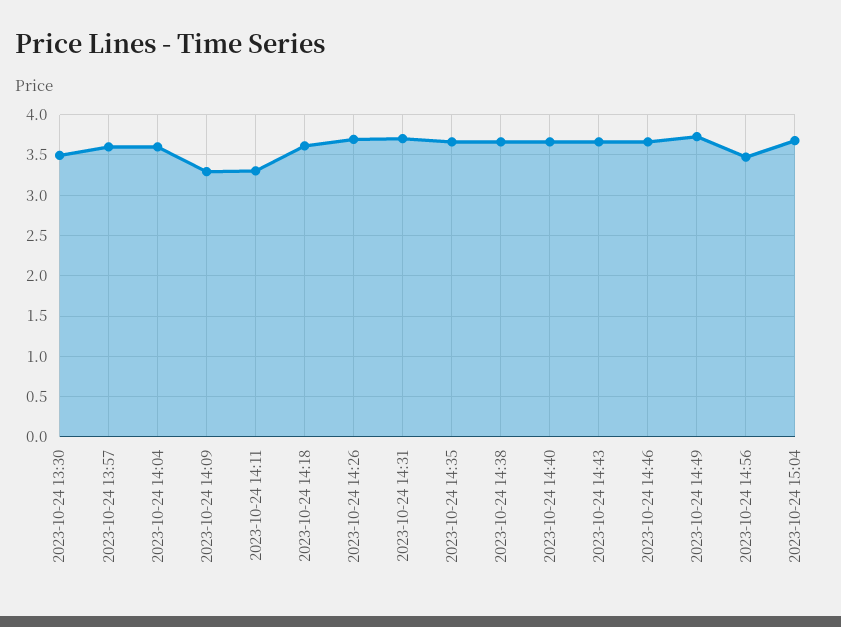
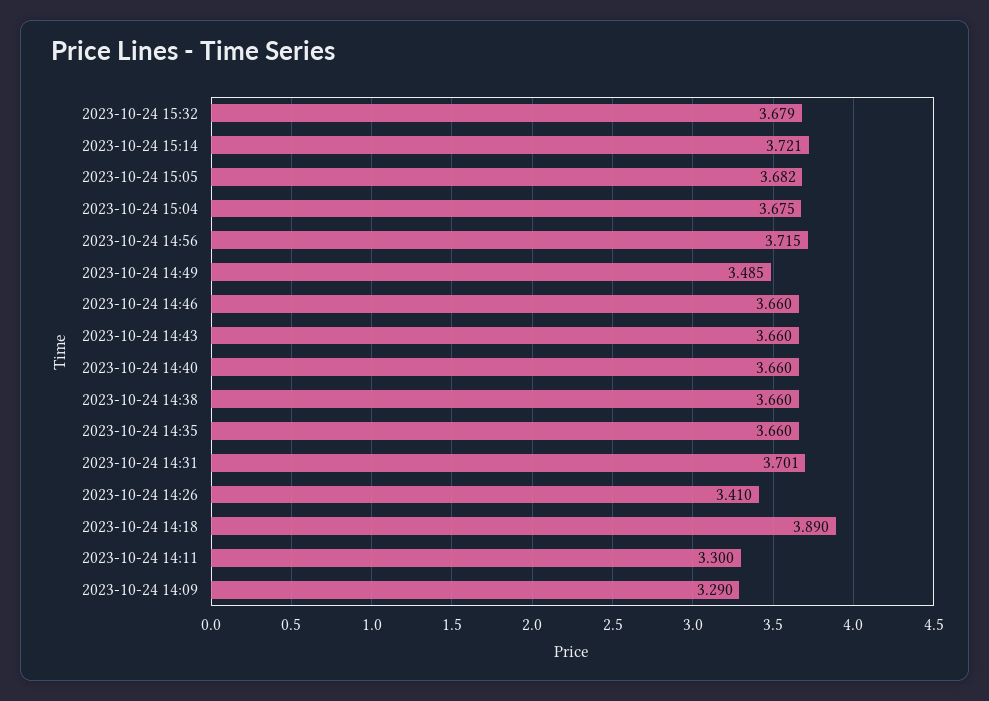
2023-10-24 13:30: 3.5 -> none
2023-10-24 13:57: 3.6 -> none
2023-10-24 14:04: 3.6 -> none
2023-10-24 14:18: 3.6 -> 3.89
2023-10-24 14:26: 3.7 -> 3.41
2023-10-24 14:49: 3.7 -> 3.485
2023-10-24 14:56: 3.5 -> 3.715
2023-10-24 15:32: none -> 3.679
2023-10-24 15:14: none -> 3.721
2023-10-24 15:05: none -> 3.682

